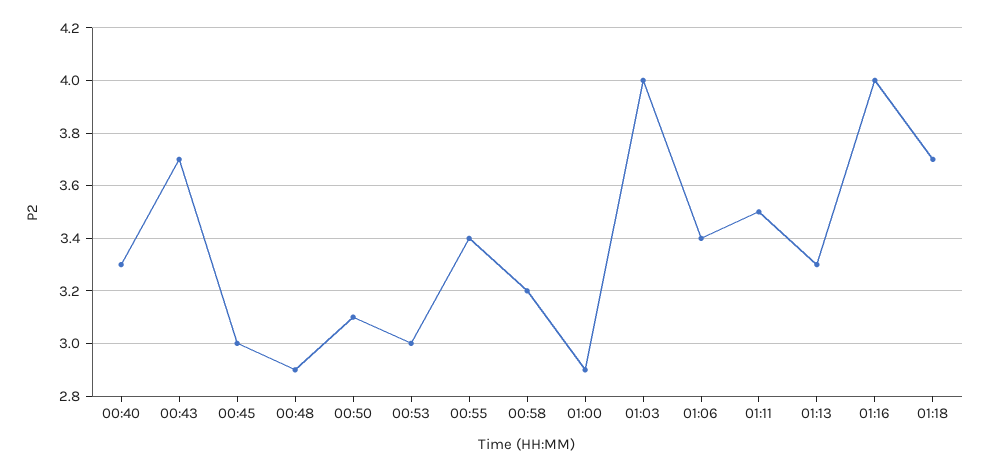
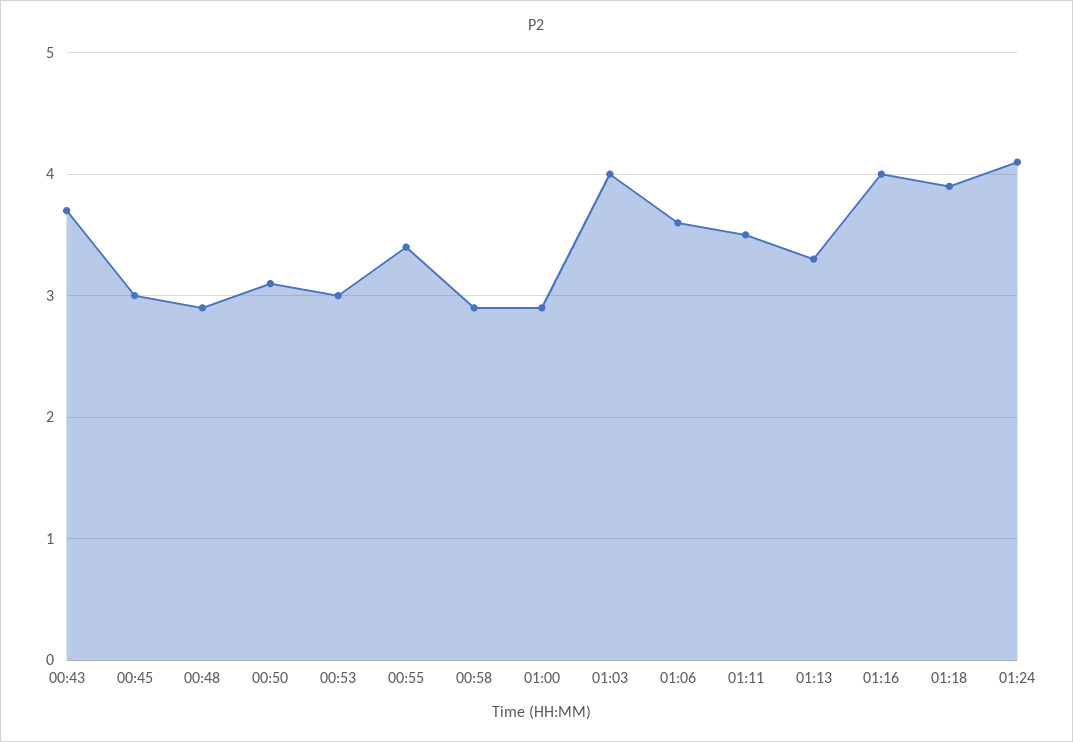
00:40: 3.3 -> none
00:58: 3.2 -> 2.9
01:06: 3.4 -> 3.6
01:18: 3.7 -> 3.9
01:24: none -> 4.1

